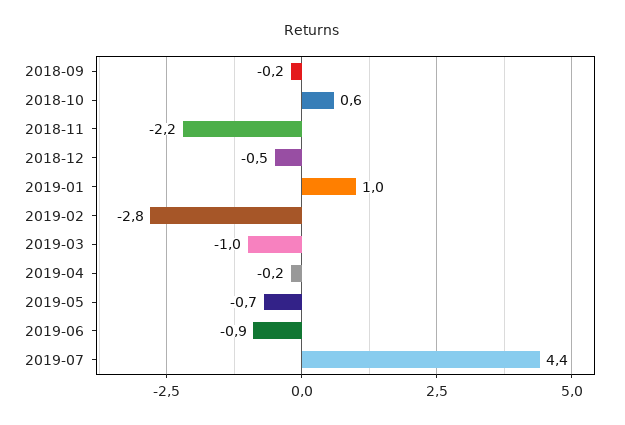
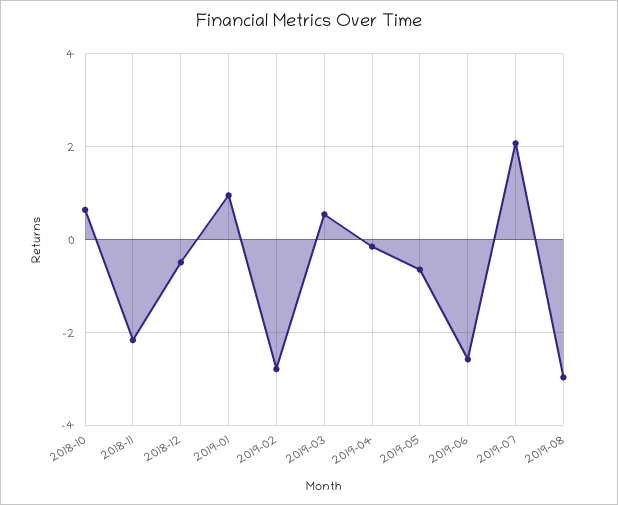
2018-09: -0.2 -> none
2019-03: -1 -> 0.6
2019-06: -0.9 -> -2.6
2019-07: 4.4 -> 2
2019-08: none -> -3

